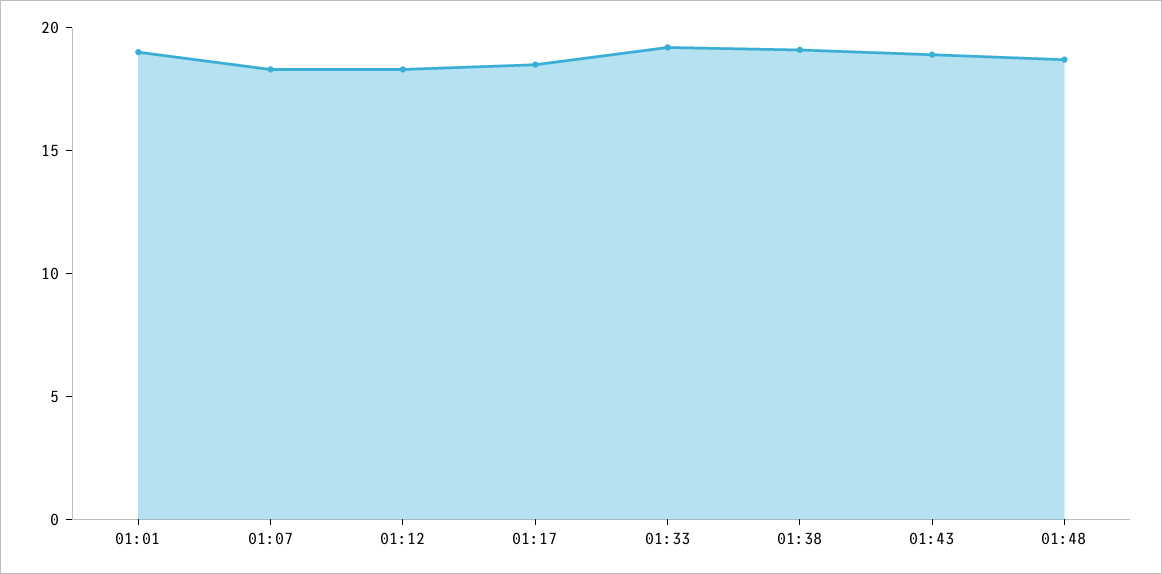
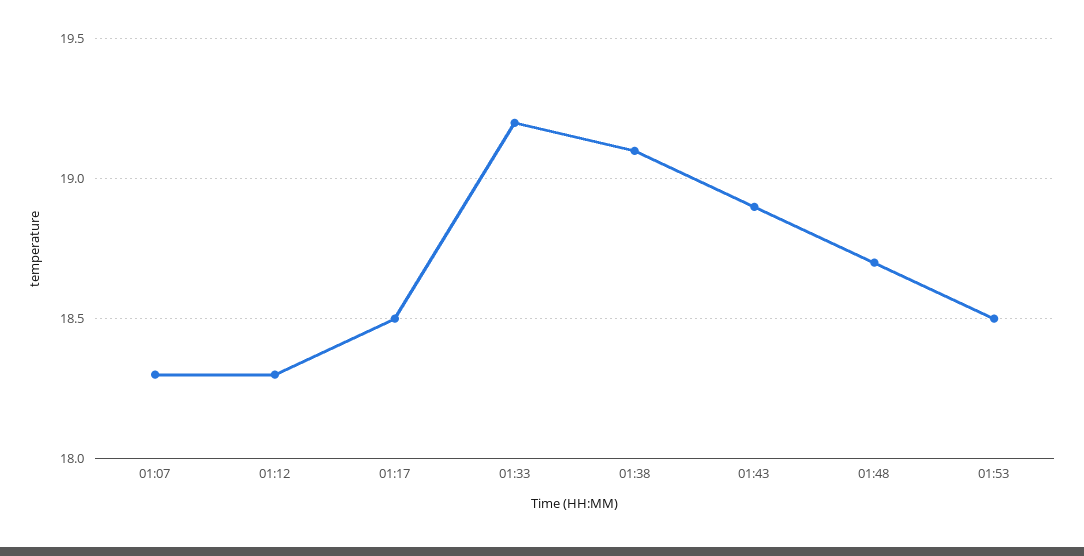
01:01: 19 -> none
01:53: none -> 18.5

